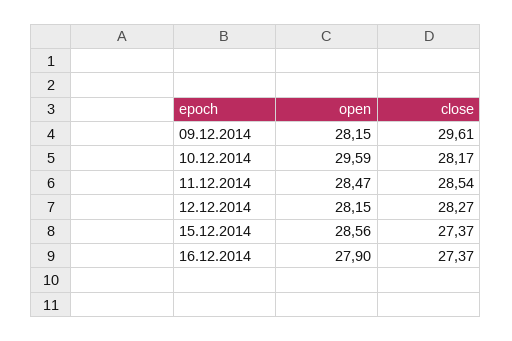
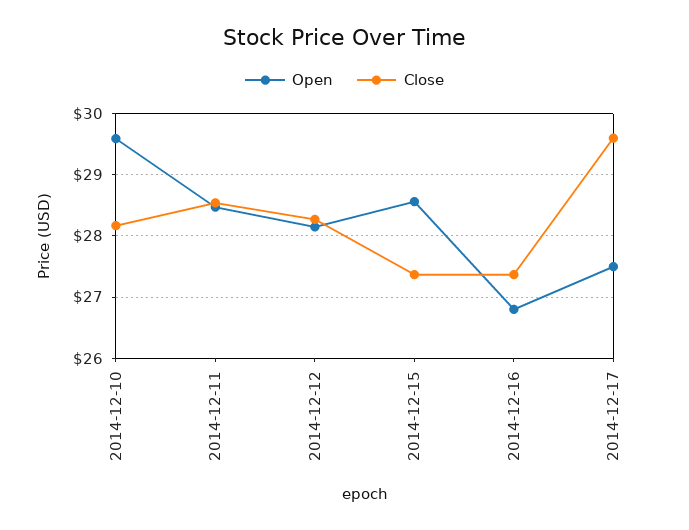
open, 09.12.2014: 28.15 -> none
close, 09.12.2014: 29.61 -> none
open, 16.12.2014: 27.9 -> 26.8
open, 2014-12-17: none -> 27.5
close, 2014-12-17: none -> 29.6

